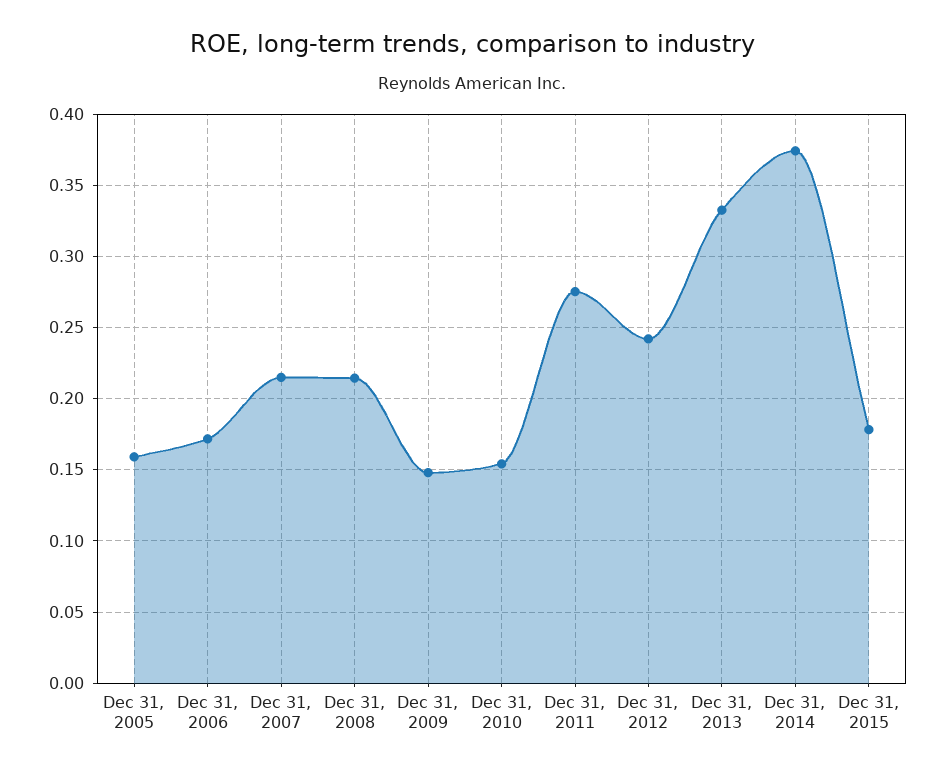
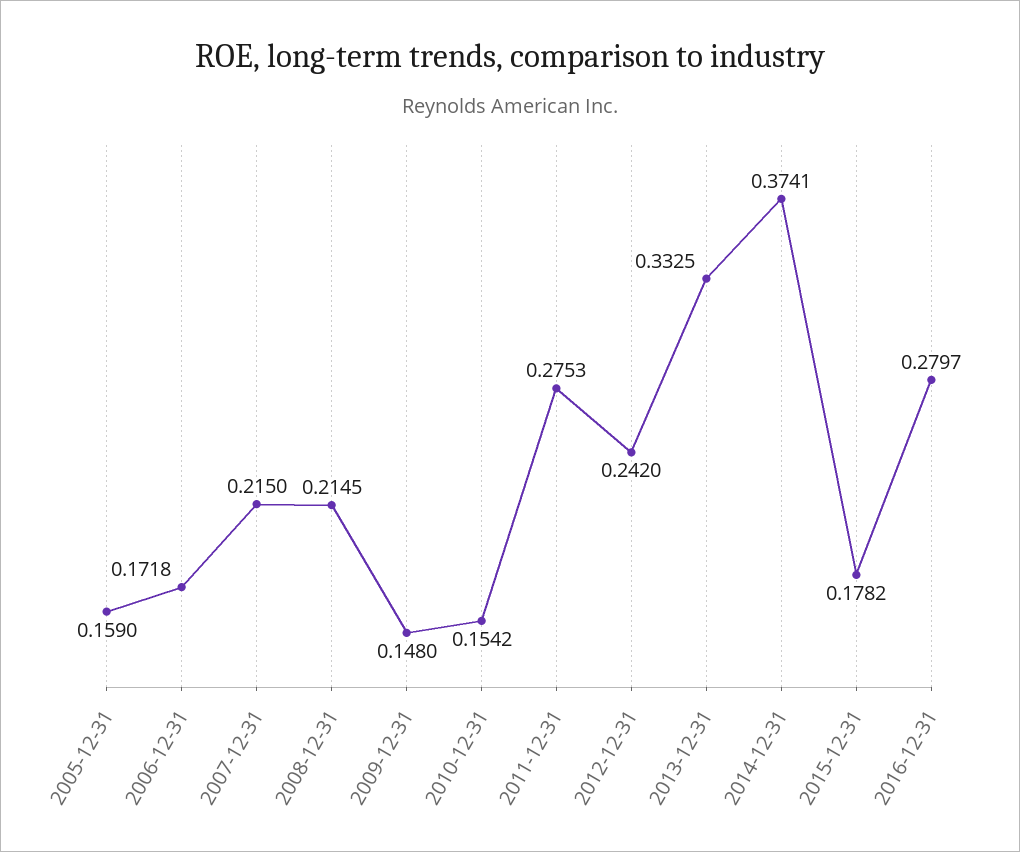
2016-12-31: none -> 0.2797

